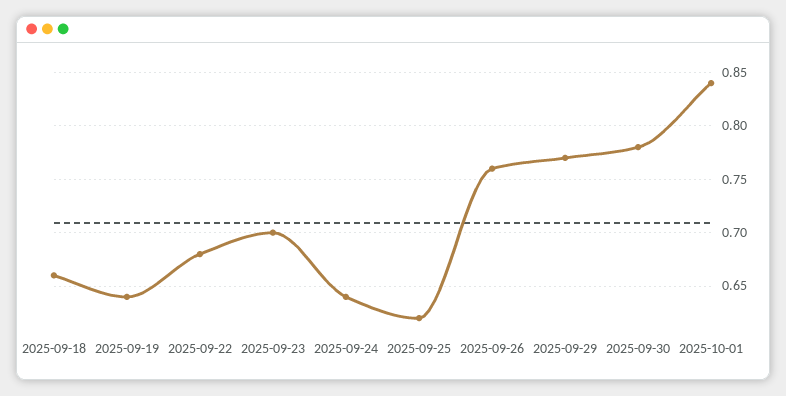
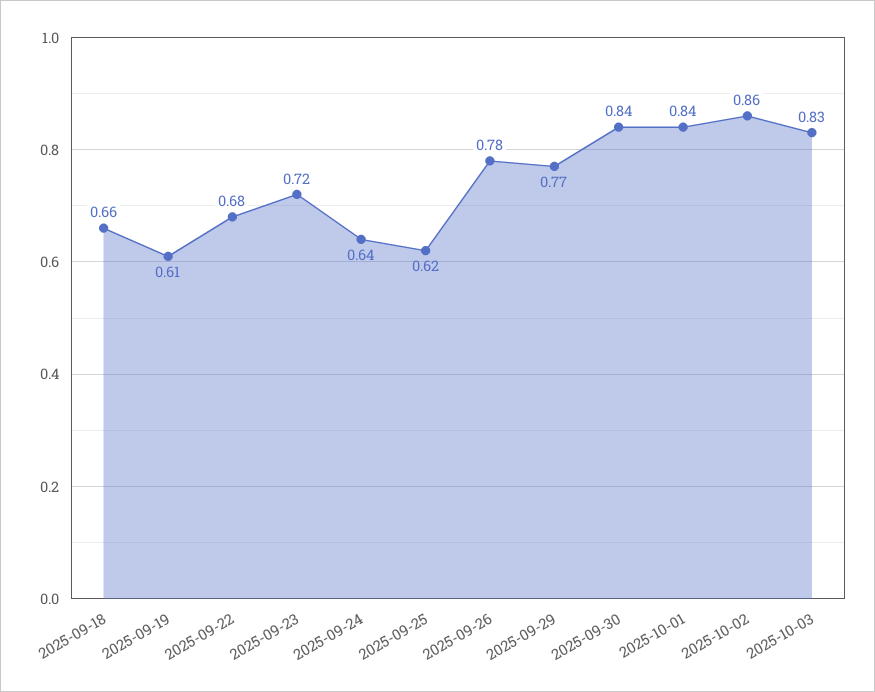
2025-09-19: 0.64 -> 0.61
2025-09-23: 0.7 -> 0.72
2025-09-26: 0.76 -> 0.78
2025-09-30: 0.78 -> 0.84
2025-10-02: none -> 0.86
2025-10-03: none -> 0.83

